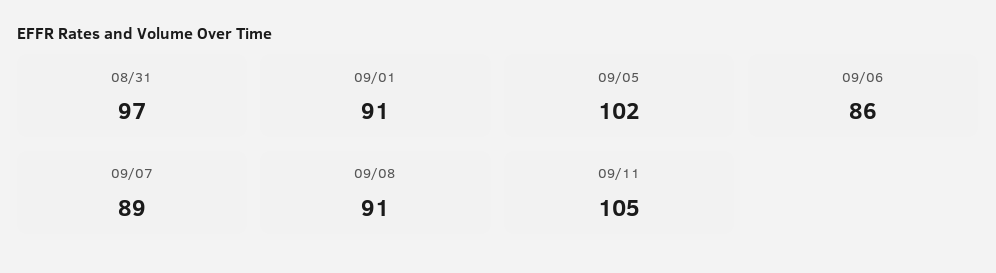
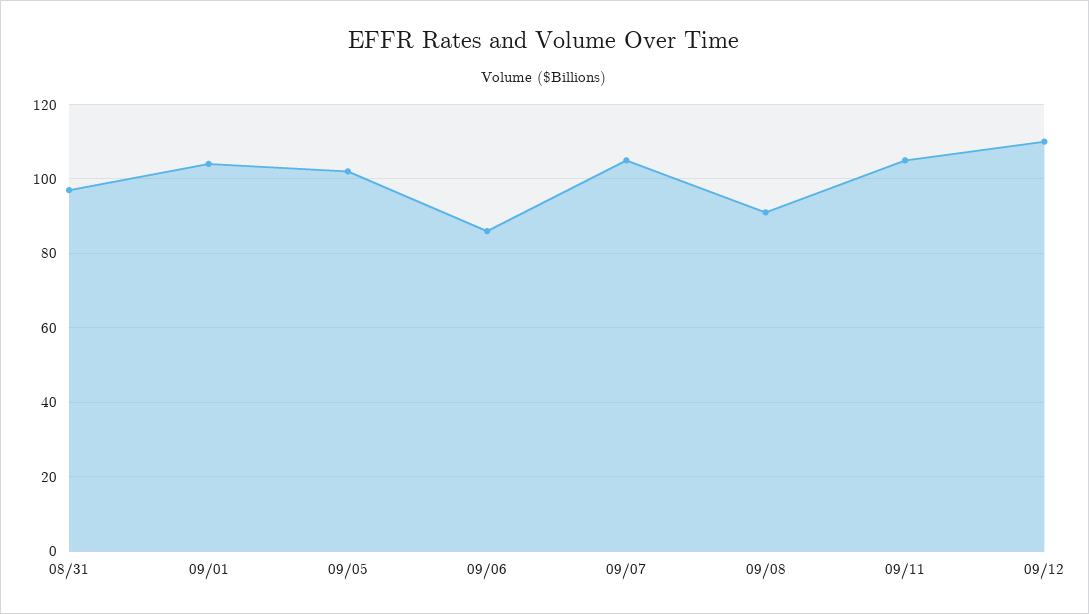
09/01: 91 -> 105
09/07: 89 -> 105
09/12: none -> 110

